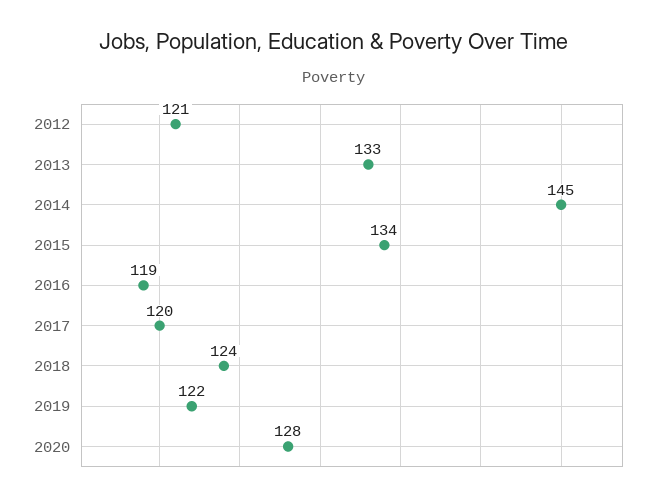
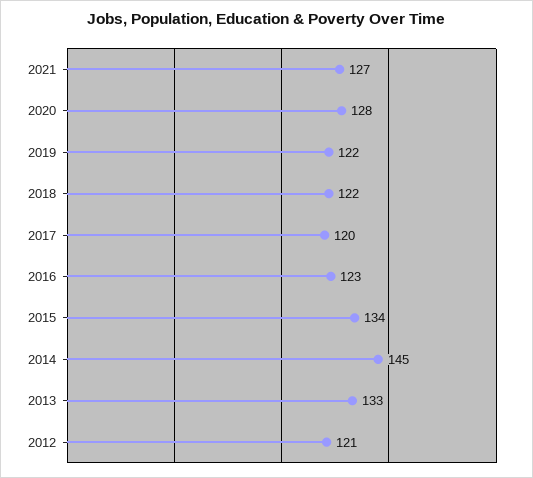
2016: 119 -> 123
2018: 124 -> 122
2021: none -> 127

